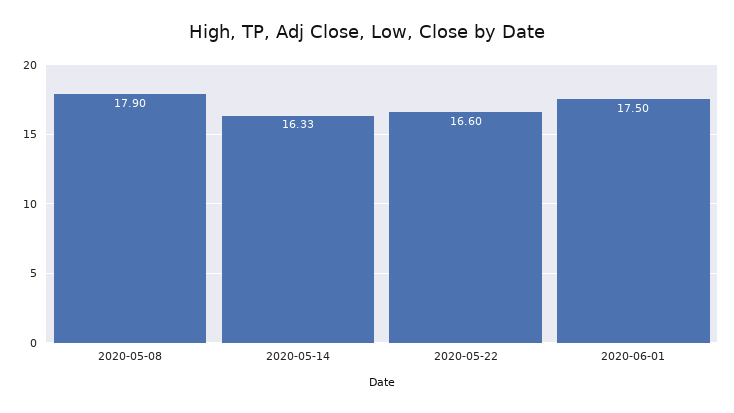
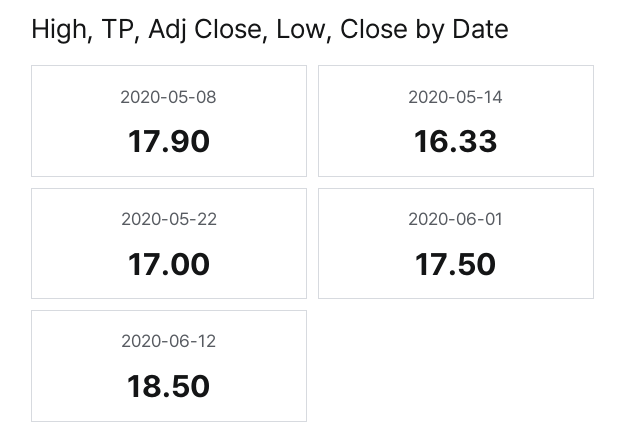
2020-05-22: 16.6 -> 17
2020-06-12: none -> 18.5

